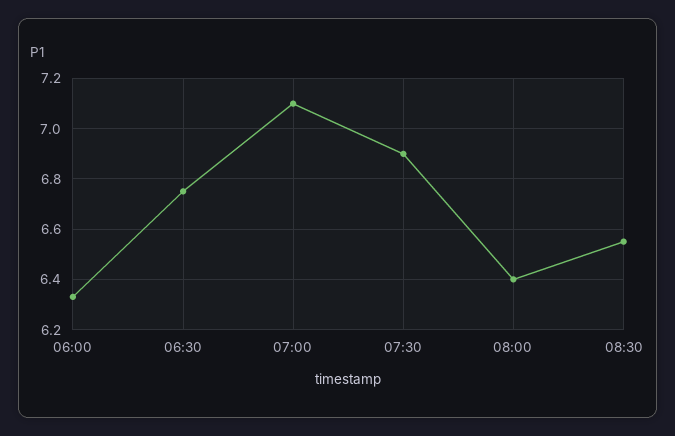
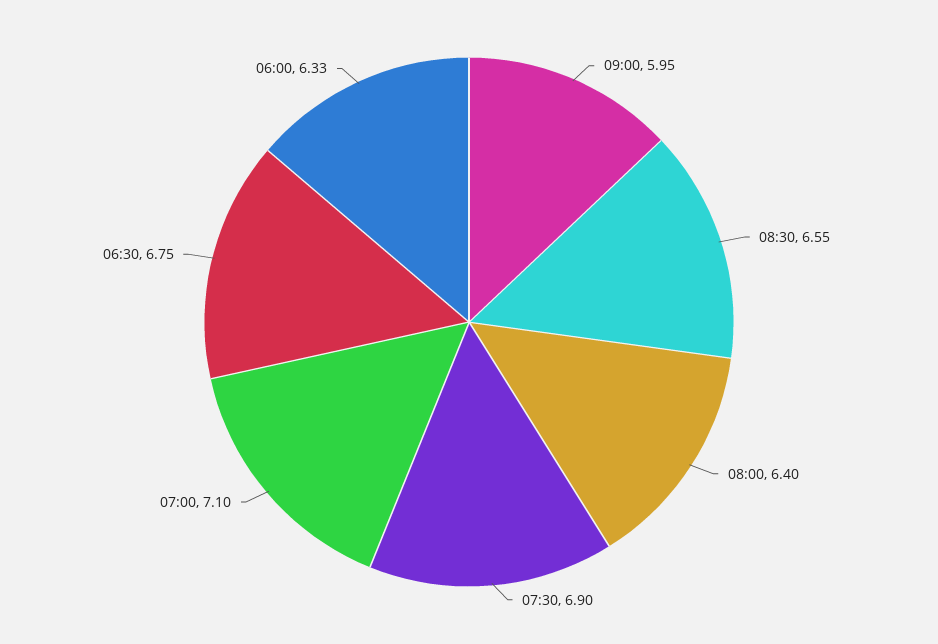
09:00: none -> 5.95

